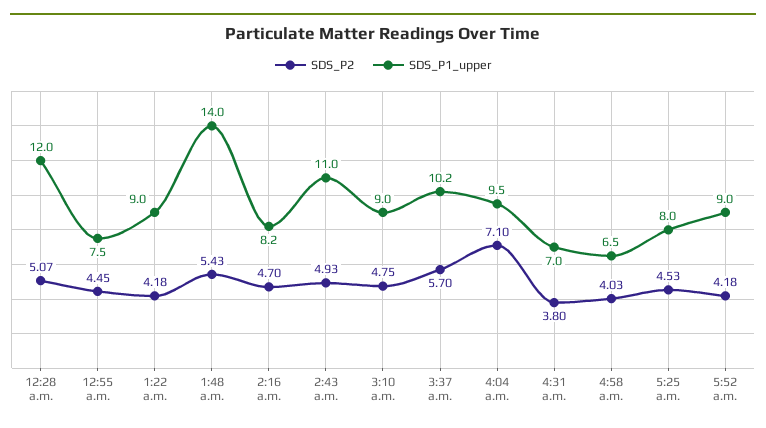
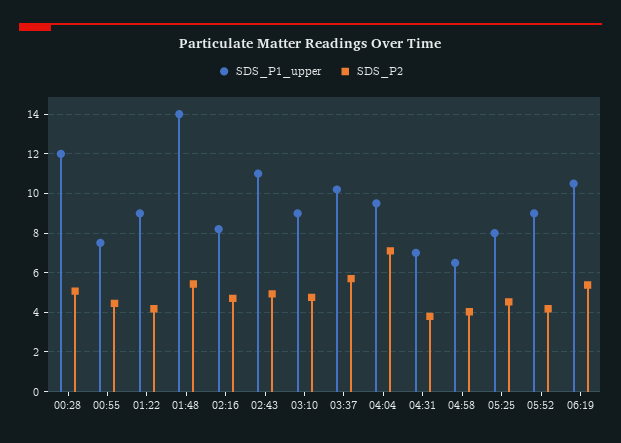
SDS_P1_upper, 06:19: none -> 10.5
SDS_P2, 06:19: none -> 5.5

